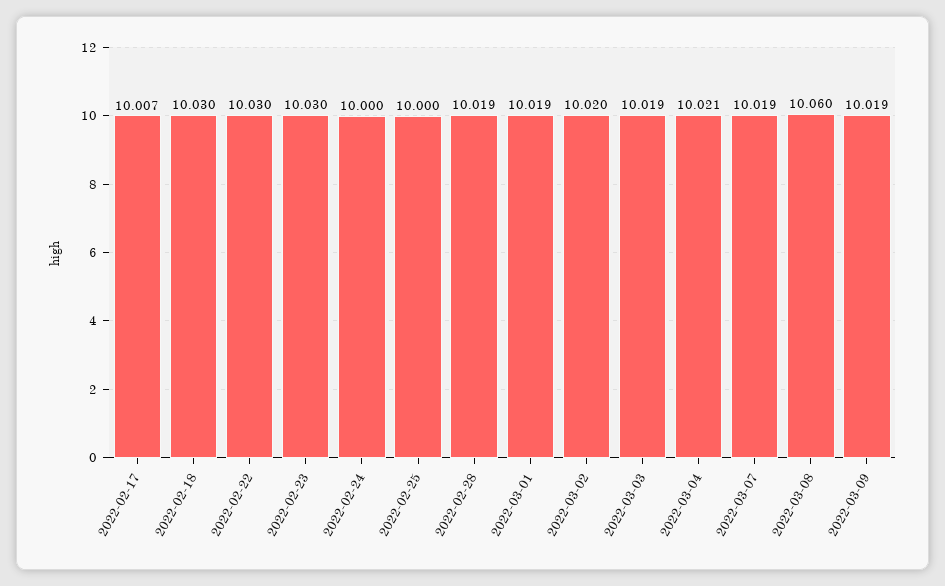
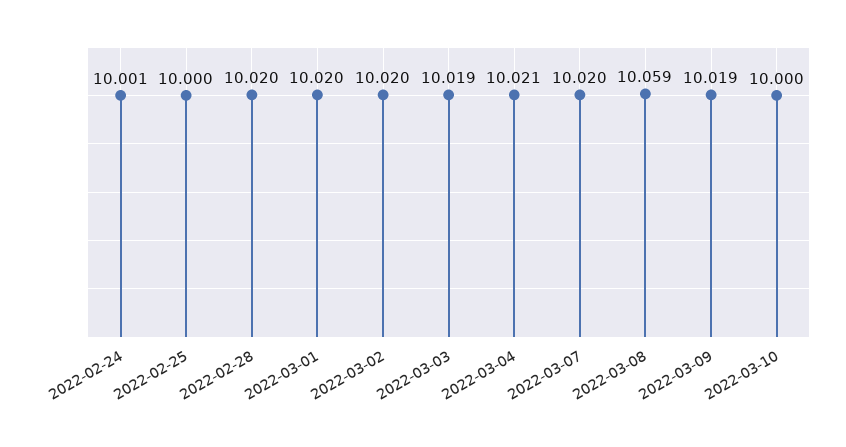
2022-02-17: 10.007 -> none
2022-02-18: 10.03 -> none
2022-02-22: 10.03 -> none
2022-02-23: 10.03 -> none
2022-02-24: 10 -> 10.001
2022-02-28: 10.019 -> 10.02
2022-03-01: 10.019 -> 10.02
2022-03-07: 10.019 -> 10.02
2022-03-08: 10.06 -> 10.059
2022-03-10: none -> 10

